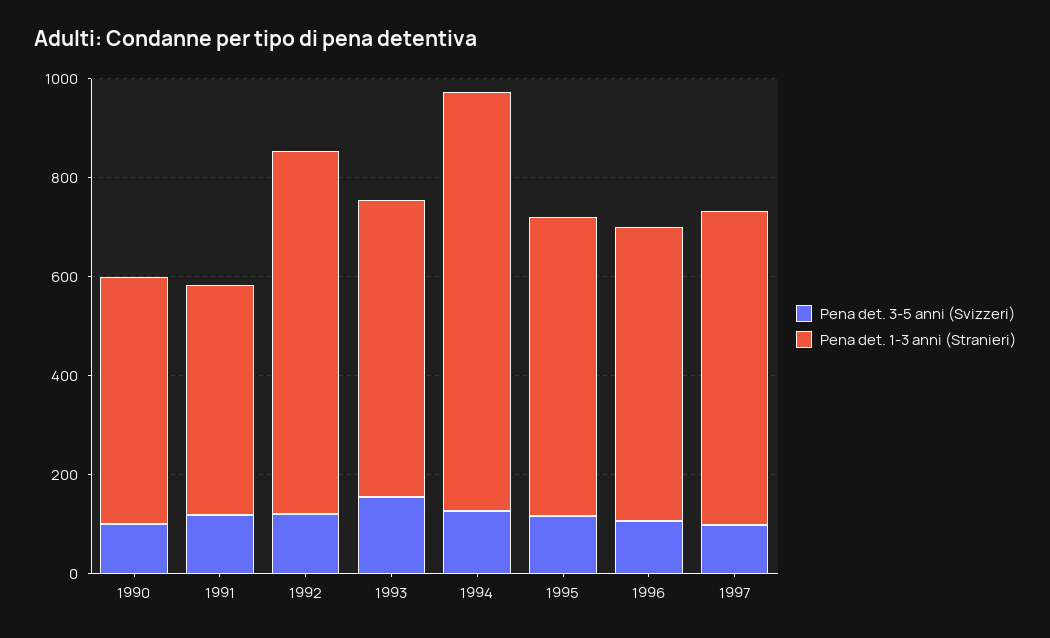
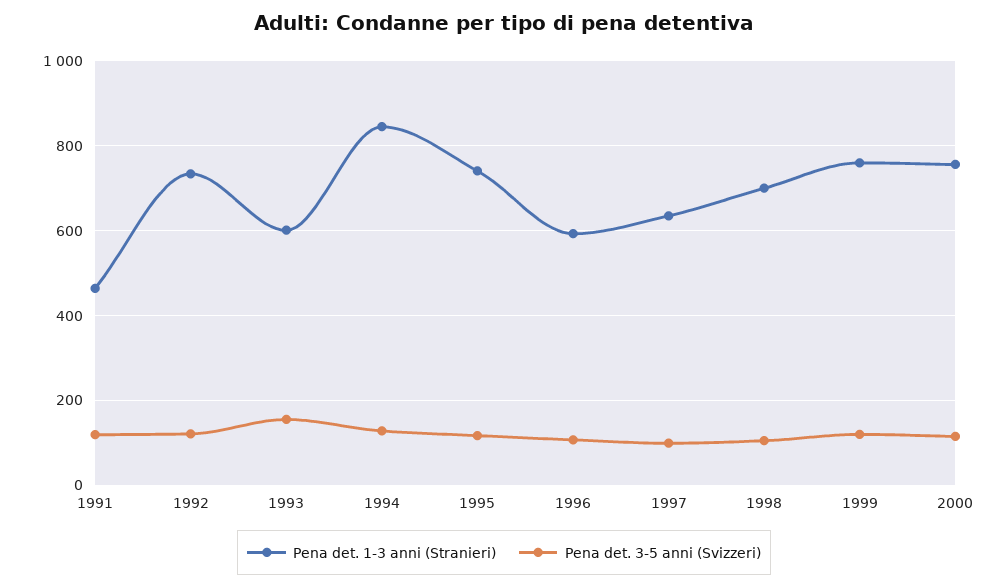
Pena det. 3-5 anni (Svizzeri), 1990: 100 -> none
Pena det. 1-3 anni (Stranieri), 1990: 500 -> none
Pena det. 1-3 anni (Stranieri), 1995: 600 -> 740
Pena det. 1-3 anni (Stranieri), 1998: none -> 700
Pena det. 3-5 anni (Svizzeri), 1998: none -> 100
Pena det. 1-3 anni (Stranieri), 1999: none -> 760
Pena det. 3-5 anni (Svizzeri), 1999: none -> 120
Pena det. 1-3 anni (Stranieri), 2000: none -> 760
Pena det. 3-5 anni (Svizzeri), 2000: none -> 120

